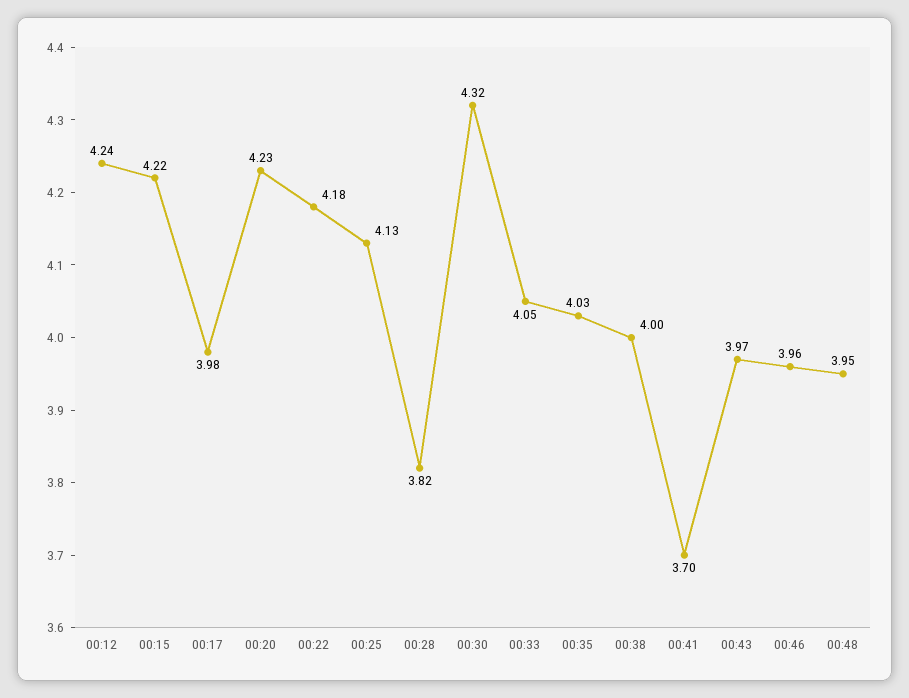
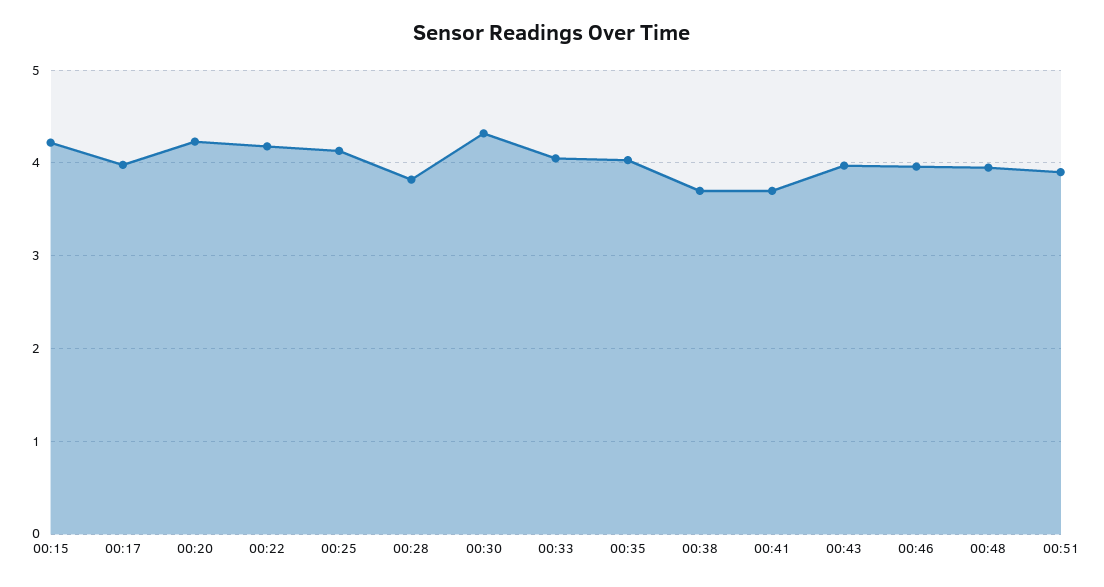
00:12: 4.24 -> none
00:38: 4 -> 3.7
00:51: none -> 3.9

